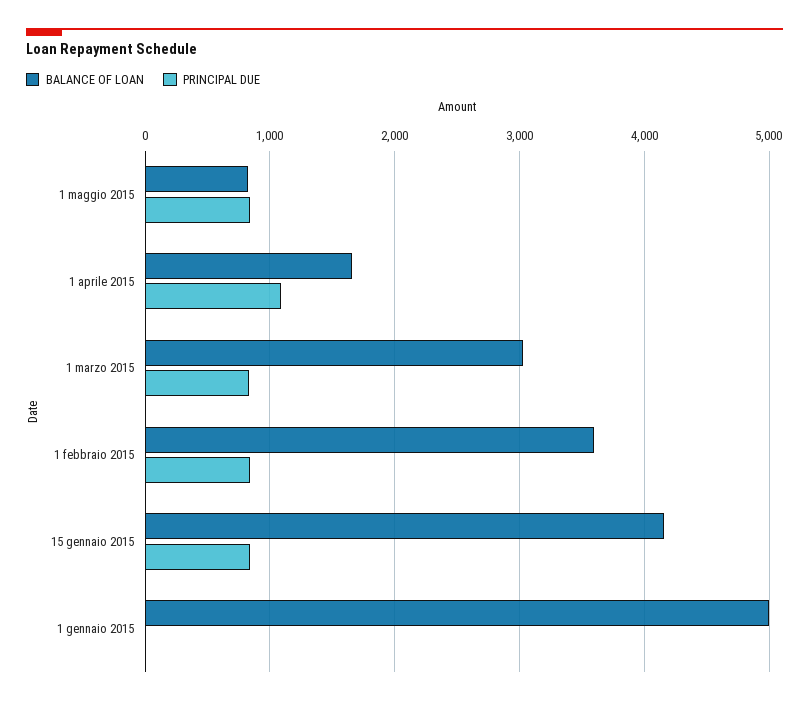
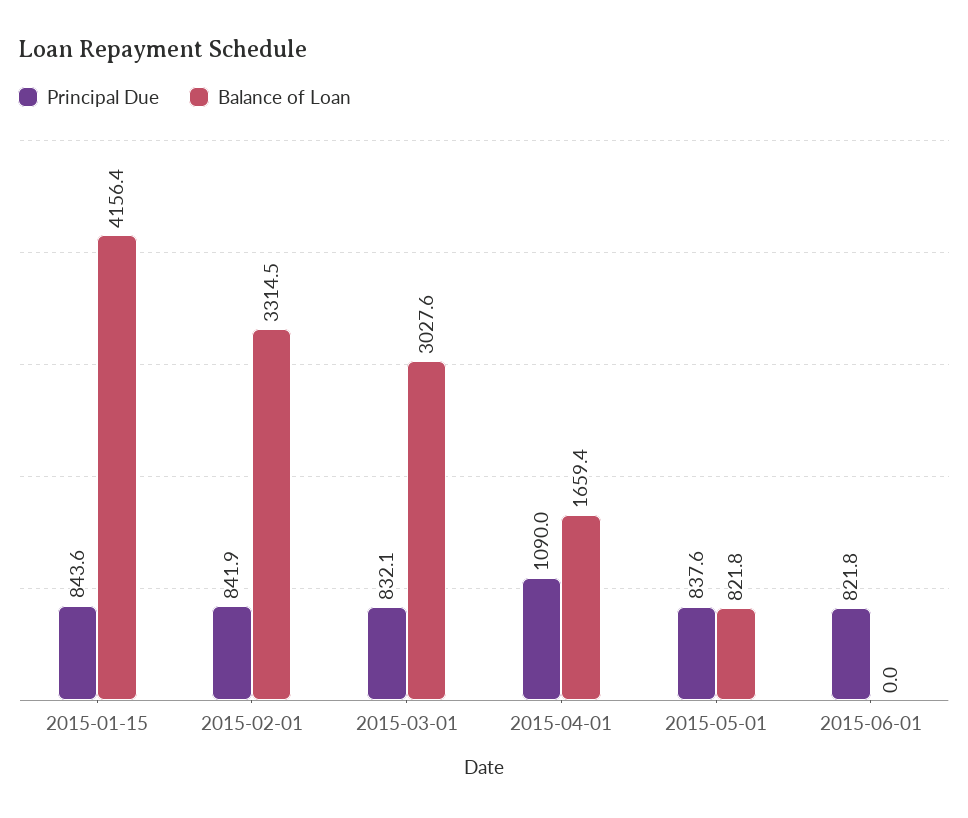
BALANCE OF LOAN, 1 febbraio 2015: 3600 -> 3314.5
BALANCE OF LOAN, 1 gennaio 2015: 5000 -> none
PRINCIPAL DUE, 1 gennaio 2015: 0 -> none
PRINCIPAL DUE, 2015-06-01: none -> 821.8
BALANCE OF LOAN, 2015-06-01: none -> 0

